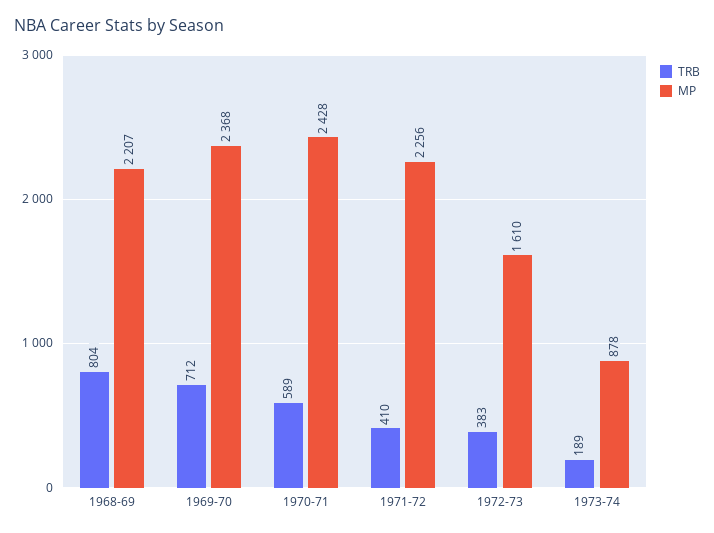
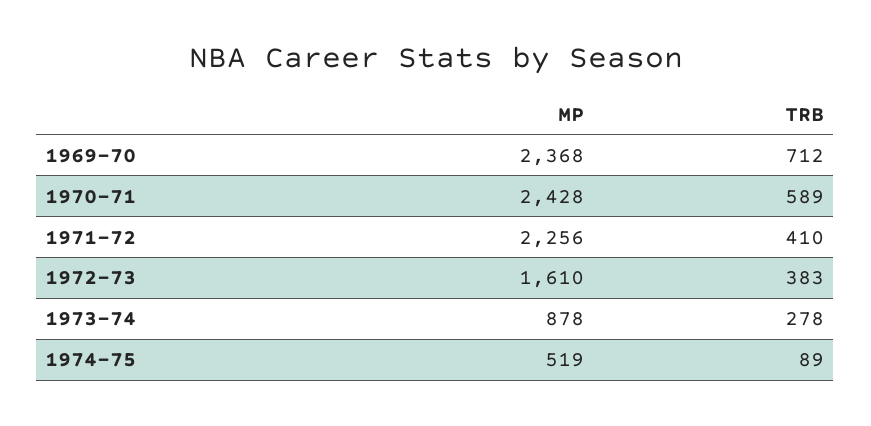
TRB, 1968-69: 804 -> none
MP, 1968-69: 2207 -> none
TRB, 1973-74: 189 -> 278
MP, 1974-75: none -> 519
TRB, 1974-75: none -> 89

